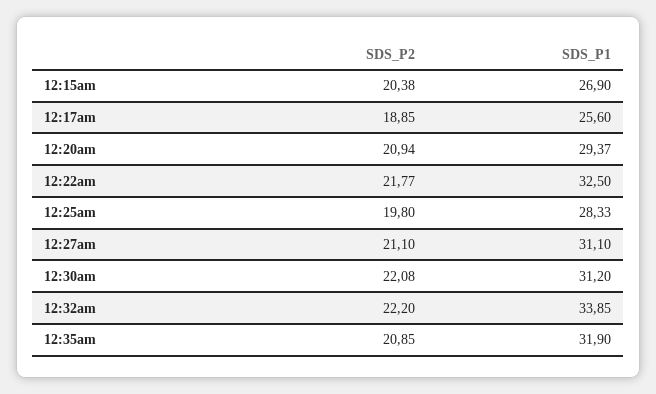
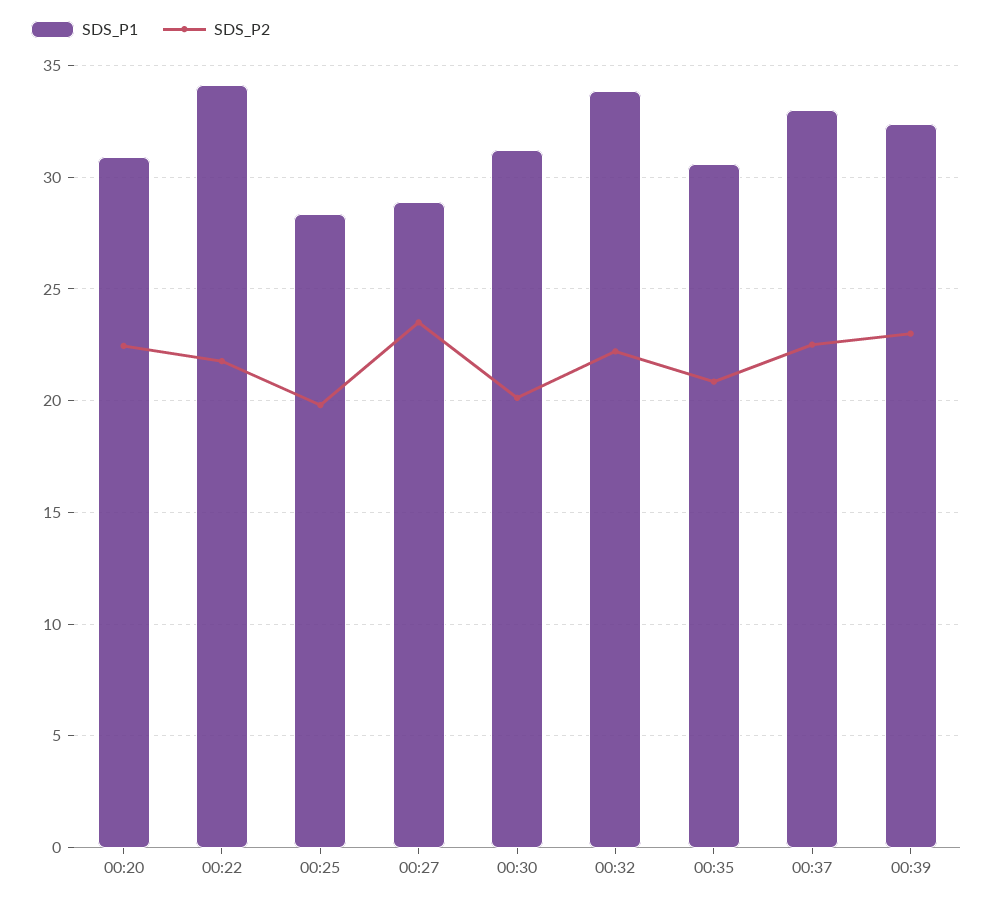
SDS_P2, 12:15am: 20.38 -> none
SDS_P1, 12:15am: 26.9 -> none
SDS_P2, 12:17am: 18.85 -> none
SDS_P1, 12:17am: 25.6 -> none
SDS_P2, 12:20am: 20.94 -> 22.5
SDS_P1, 12:20am: 29.37 -> 31
SDS_P1, 12:22am: 32.5 -> 34
SDS_P2, 12:27am: 21.1 -> 23.5
SDS_P1, 12:27am: 31.1 -> 29
SDS_P2, 12:30am: 22.08 -> 20
SDS_P1, 12:35am: 31.9 -> 30.5
SDS_P1, 00:37: none -> 33
SDS_P2, 00:37: none -> 22.5
SDS_P1, 00:39: none -> 32.5
SDS_P2, 00:39: none -> 23

